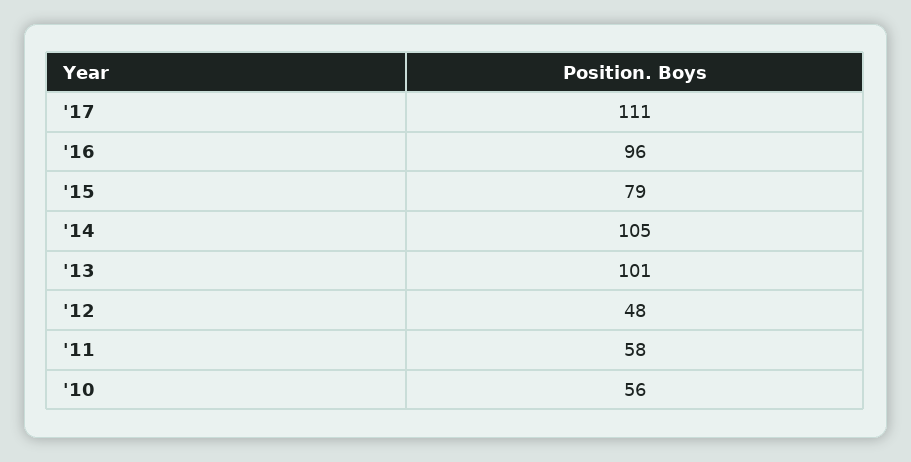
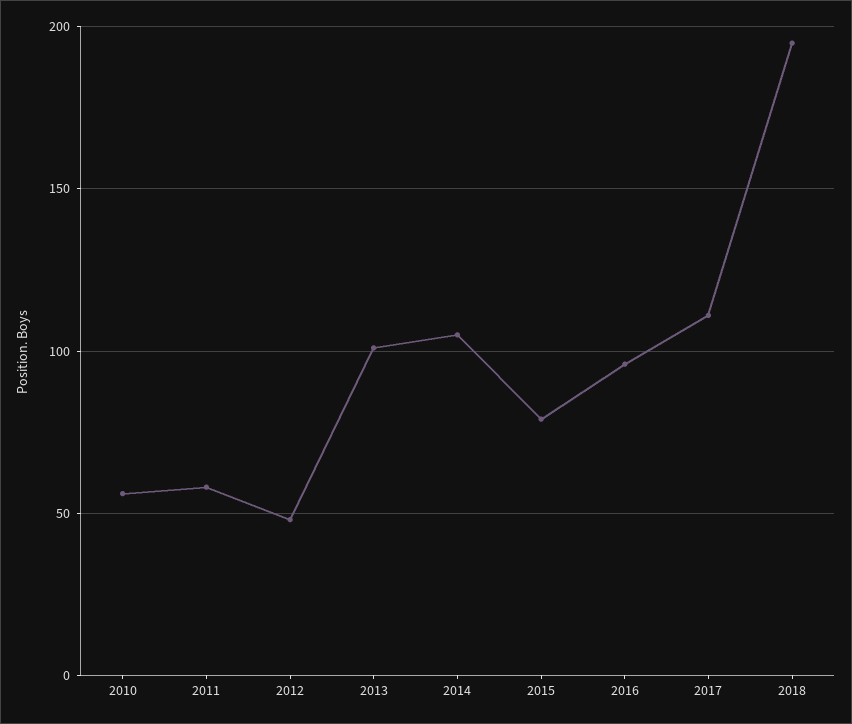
2018: none -> 195

